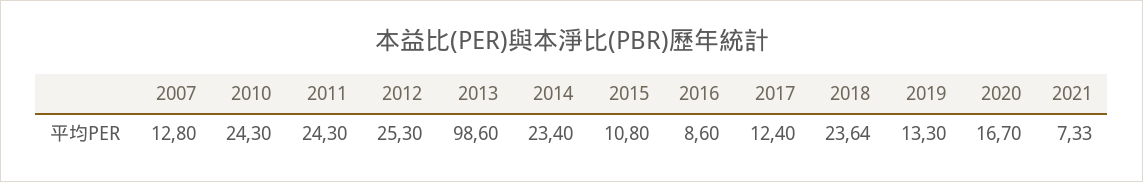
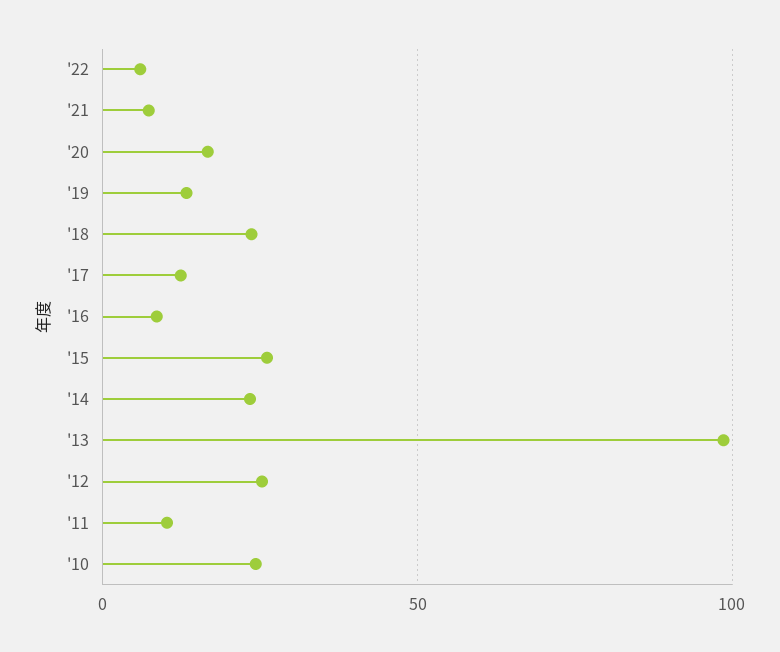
2007: 12.8 -> none
2011: 24.3 -> 10
2015: 10.8 -> 25
'22: none -> 5

